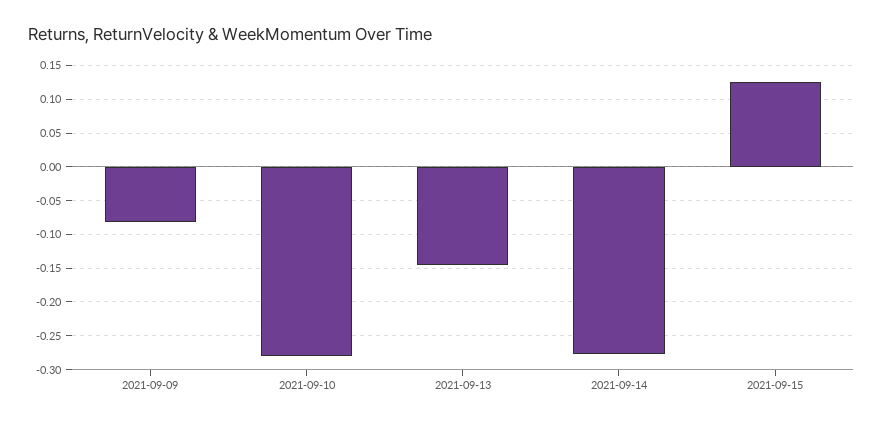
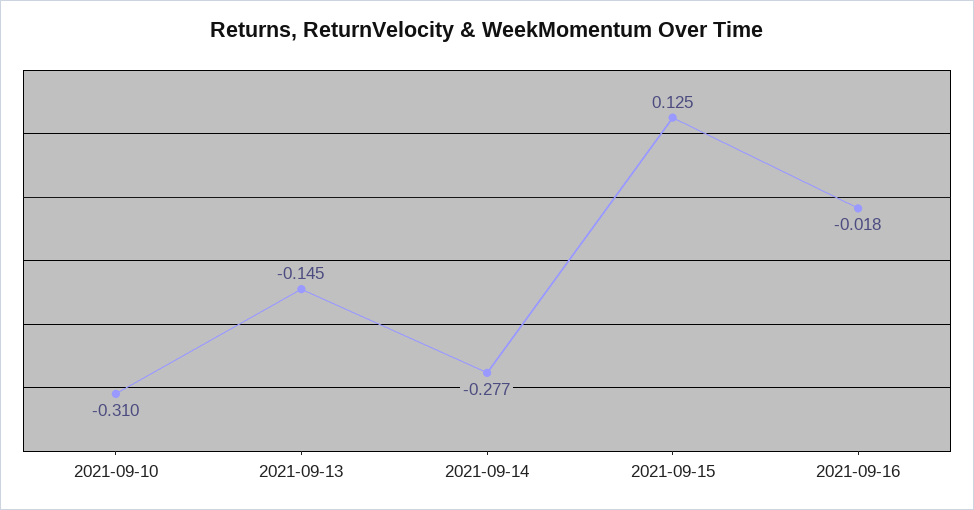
2021-09-09: -0.08 -> none
2021-09-10: -0.28 -> -0.31
2021-09-16: none -> -0.018

